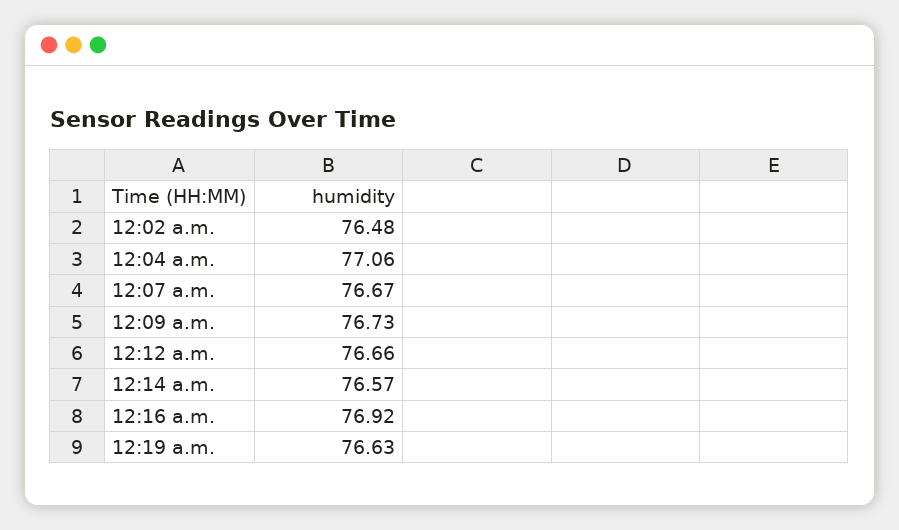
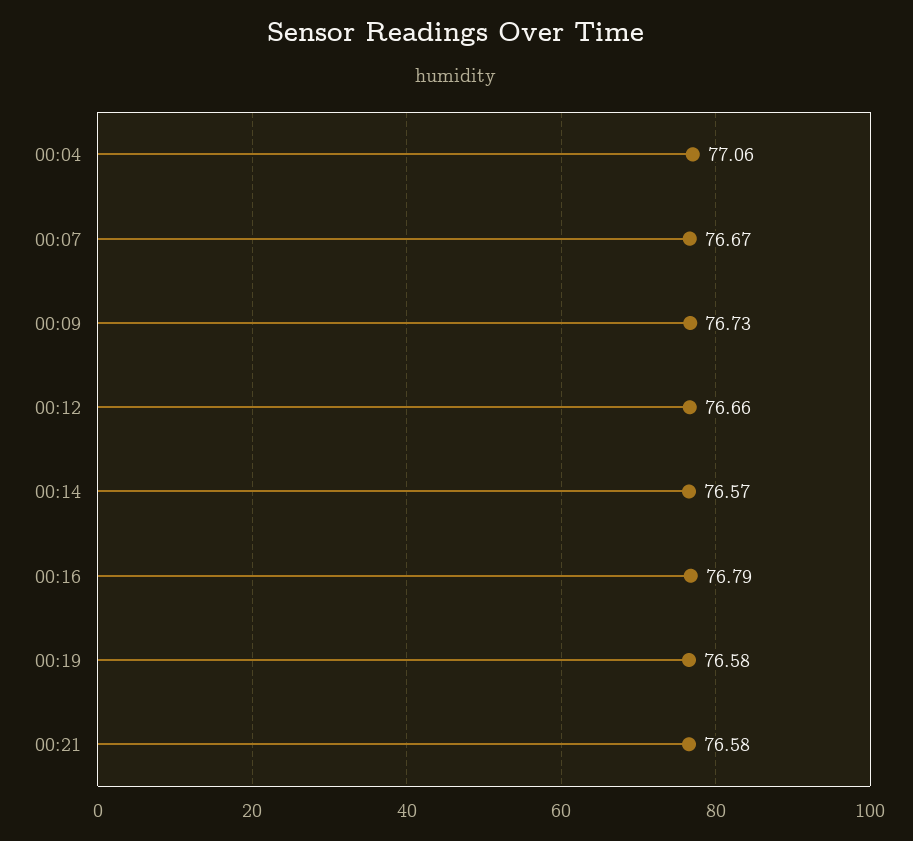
12:02 a.m.: 76.48 -> none
12:16 a.m.: 76.92 -> 76.79
12:19 a.m.: 76.63 -> 76.58
00:21: none -> 76.58

